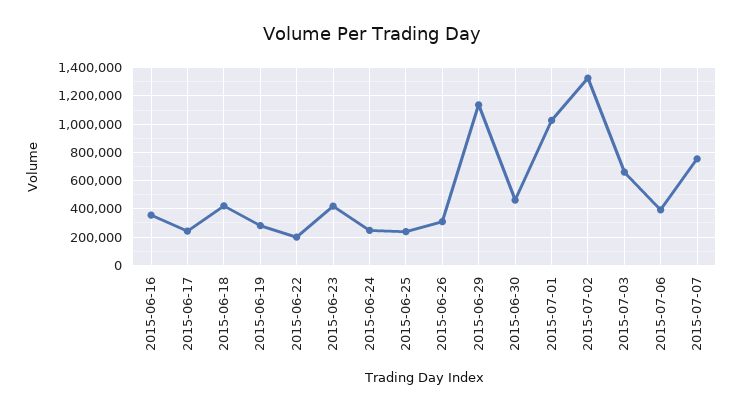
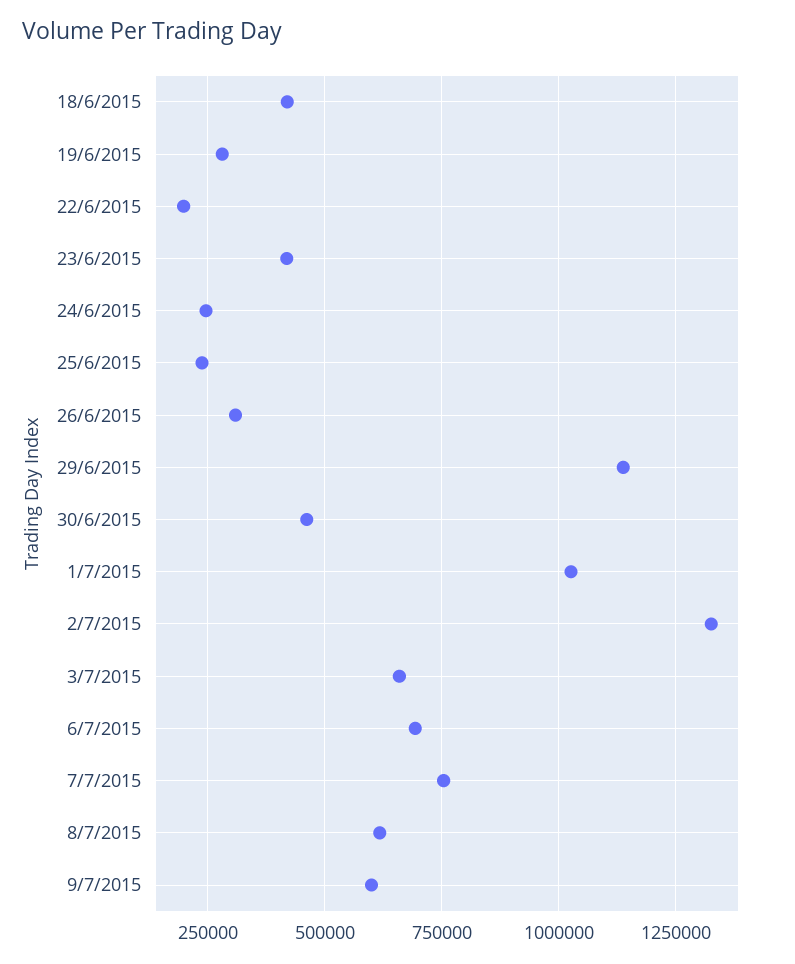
2015-06-16: 350000 -> none
2015-06-17: 250000 -> none
2015-07-06: 400000 -> 700000
8/7/2015: none -> 625000
9/7/2015: none -> 600000

